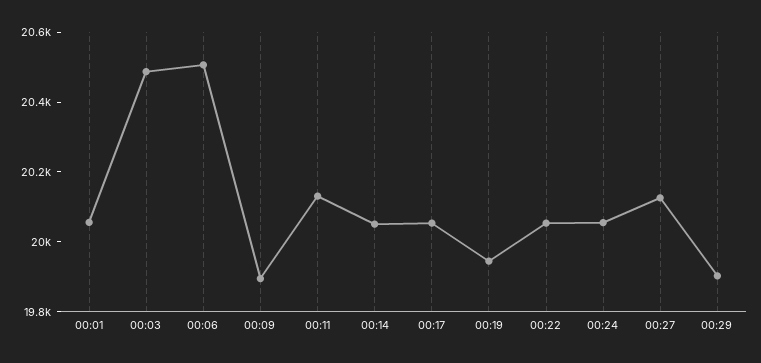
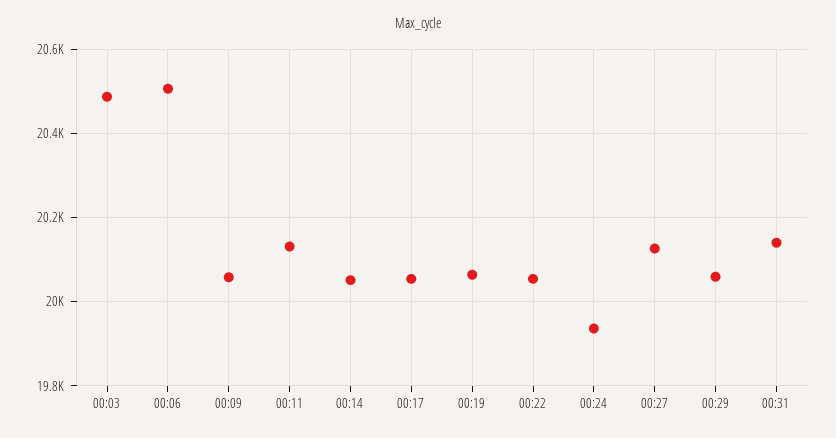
00:01: 20050 -> none
00:09: 19900 -> 20060
00:19: 19950 -> 20060
00:24: 20050 -> 19940
00:29: 19900 -> 20060
00:31: none -> 20140

